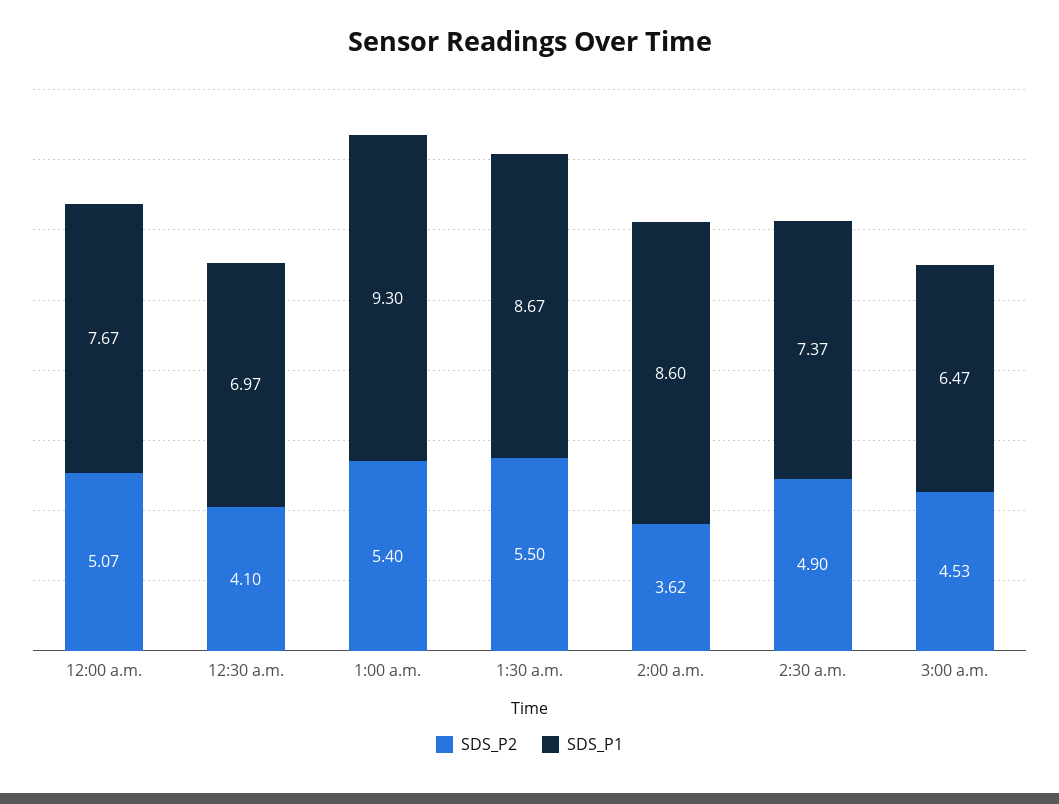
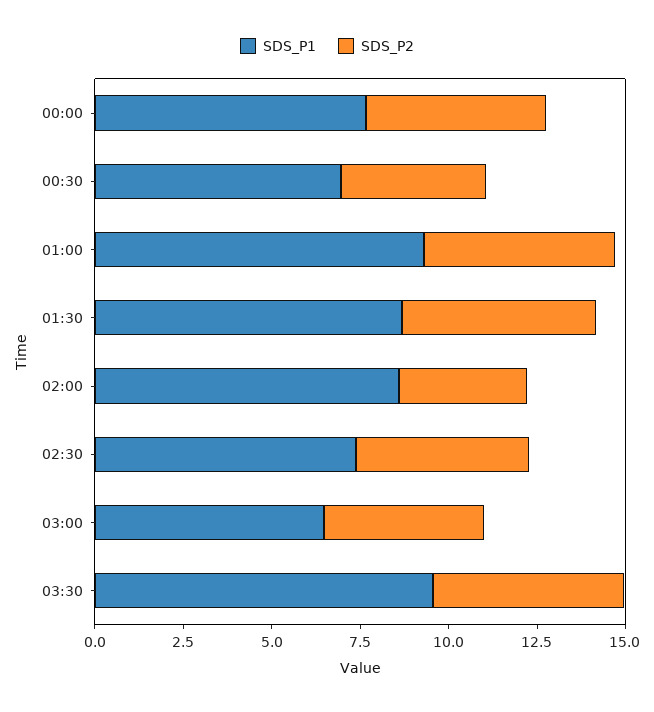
SDS_P1, 03:30: none -> 9.5
SDS_P2, 03:30: none -> 5.5

